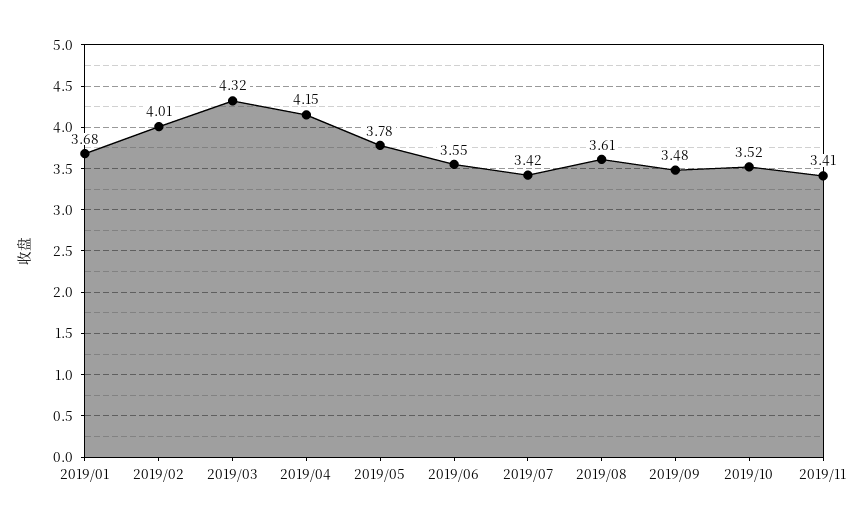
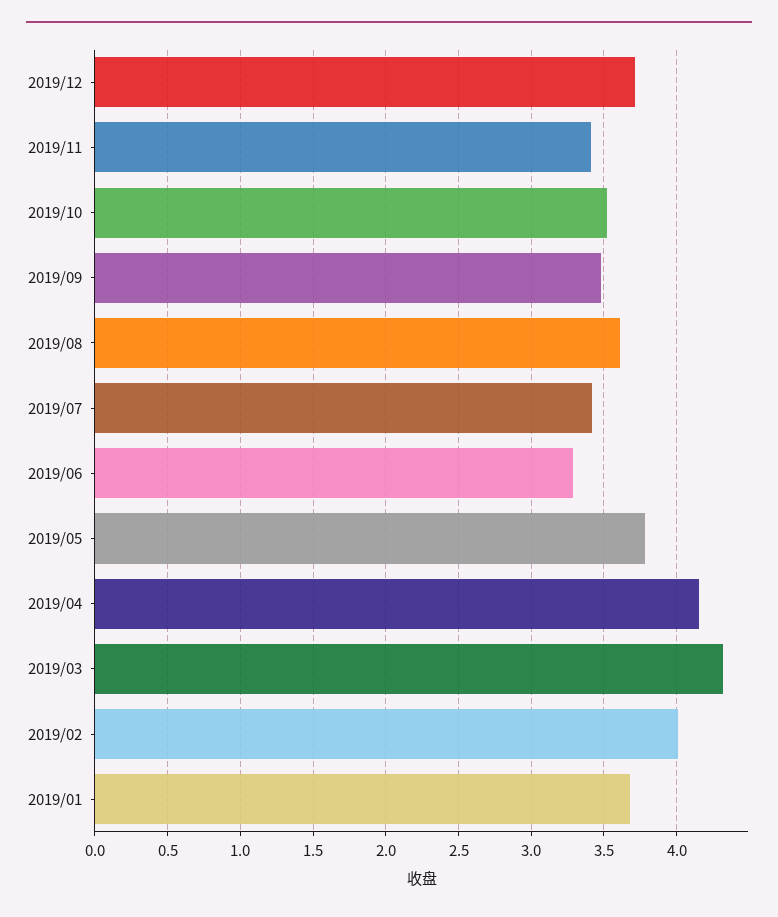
2019/06: 3.55 -> 3.3
2019/12: none -> 3.7

